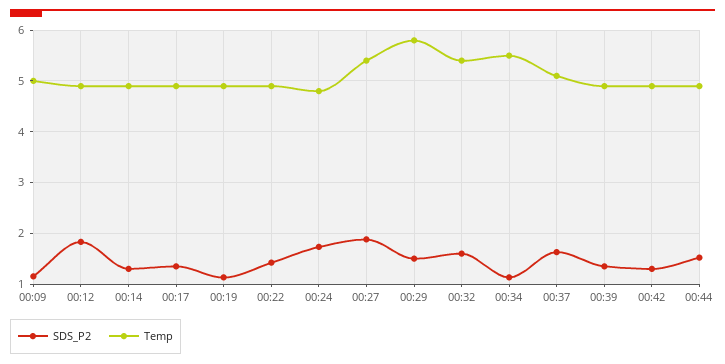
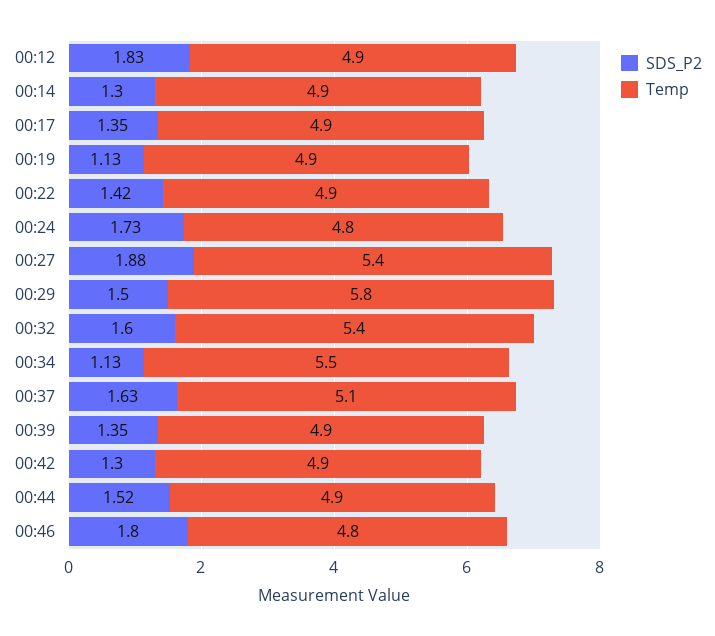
SDS_P2, 00:09: 1.2 -> none
Temp, 00:09: 5 -> none
SDS_P2, 00:46: none -> 1.8
Temp, 00:46: none -> 4.8

